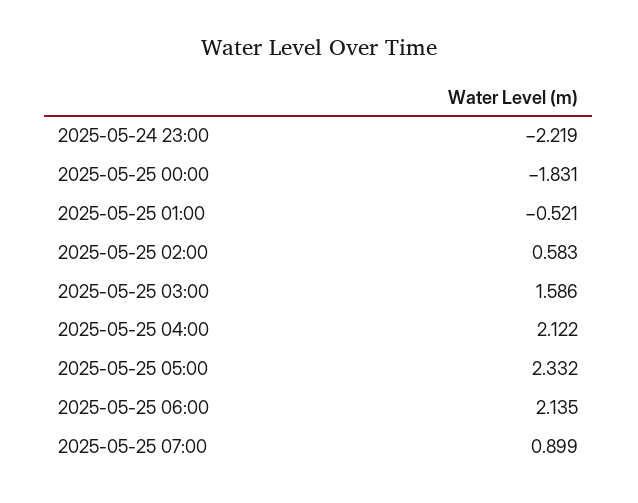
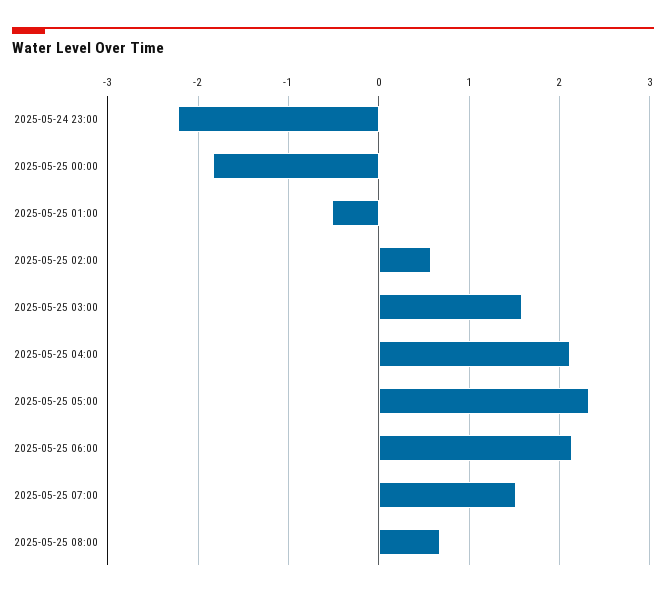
2025-05-25 07:00: 0.899 -> 1.5
2025-05-25 08:00: none -> 0.7

